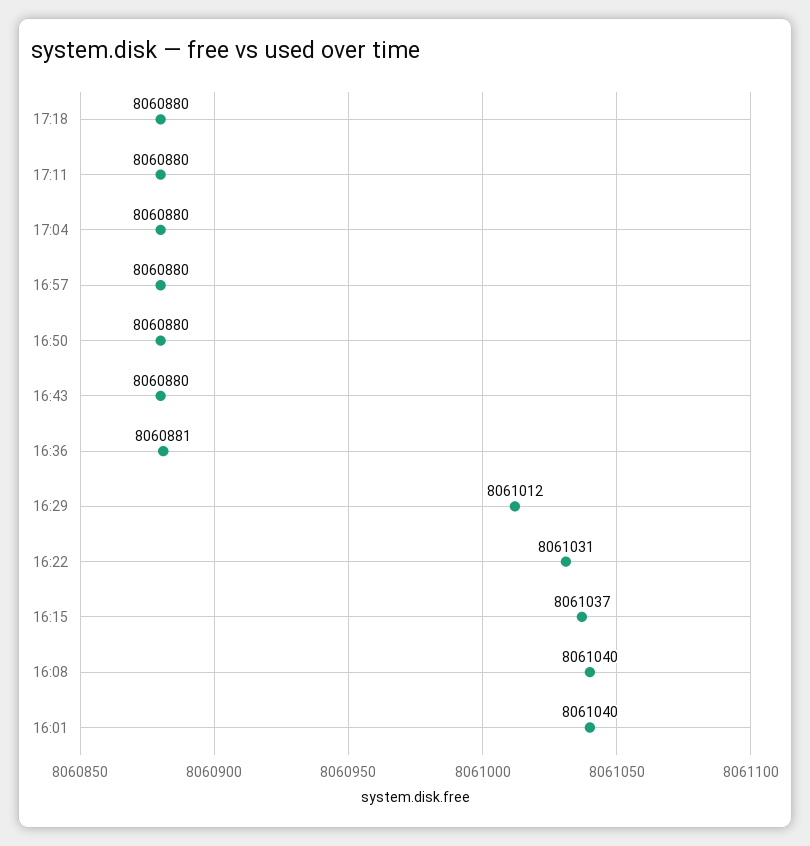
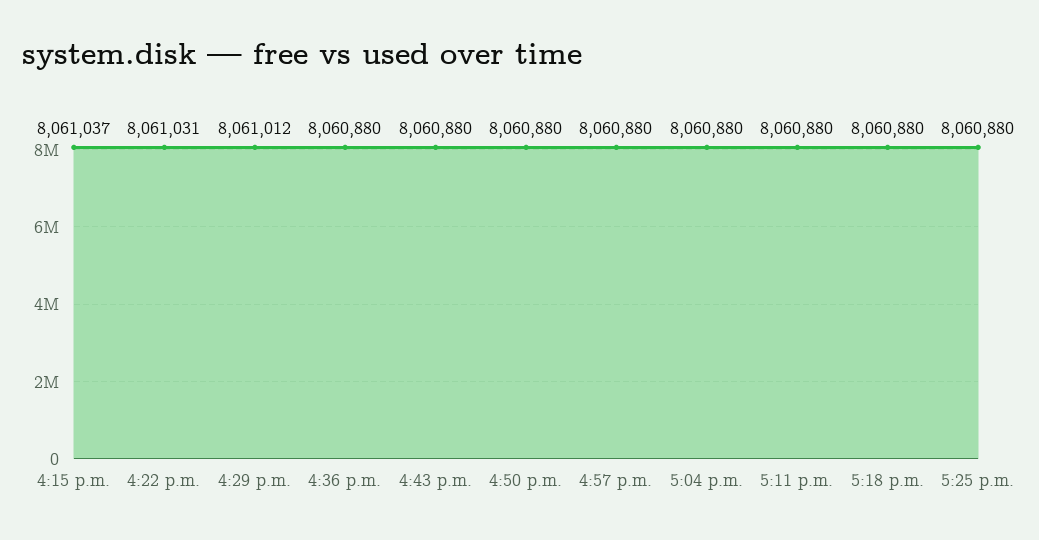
16:36: 8060881 -> 8060880
16:08: 8061040 -> none
16:01: 8061040 -> none
5:25 p.m.: none -> 8060880

